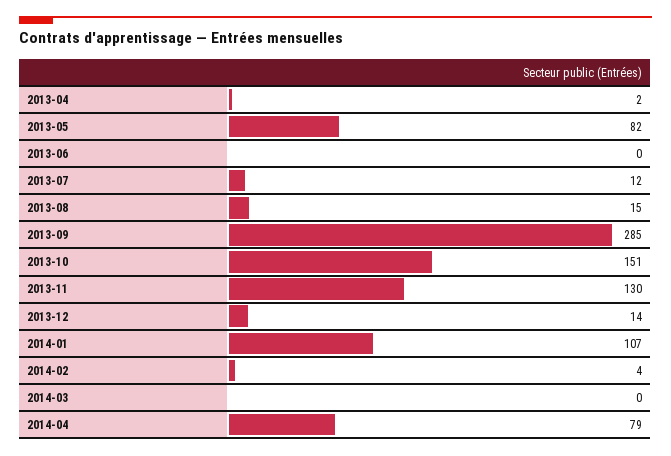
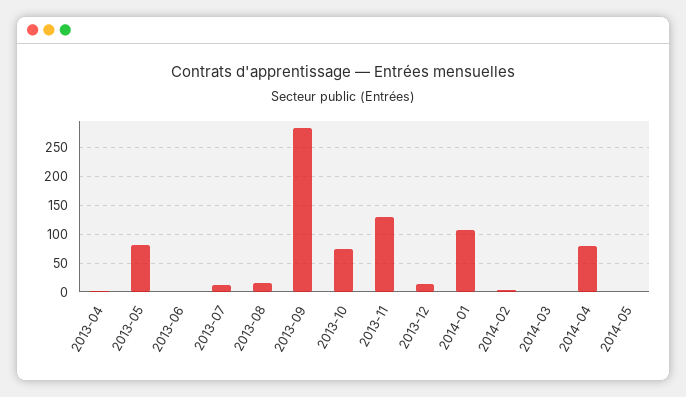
2013-10: 151 -> 75
2014-05: none -> 0

